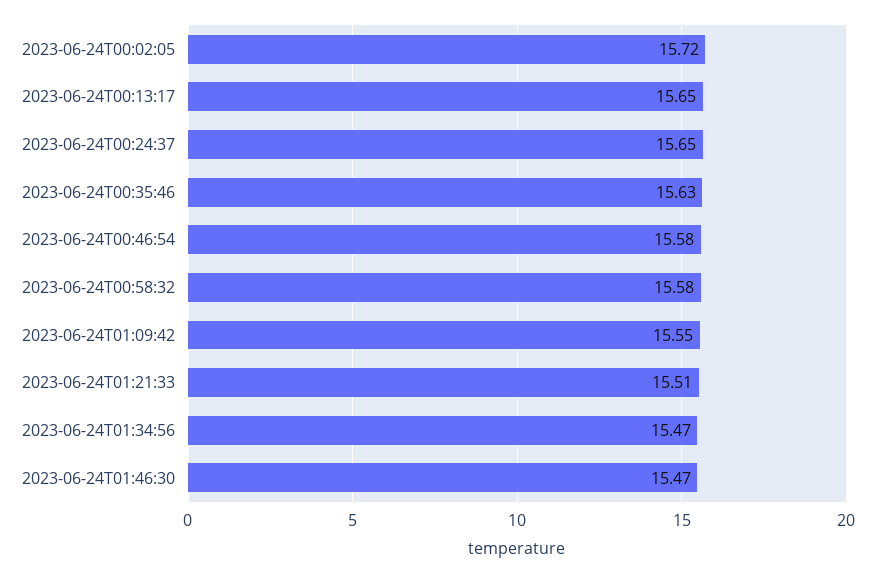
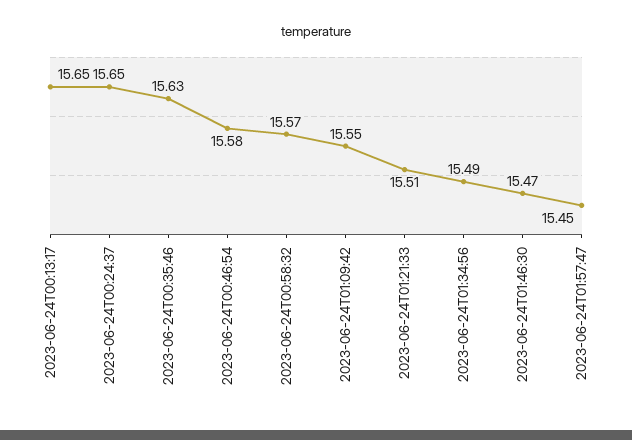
2023-06-24T00:02:05: 15.72 -> none
2023-06-24T00:58:32: 15.58 -> 15.57
2023-06-24T01:34:56: 15.47 -> 15.49
2023-06-24T01:57:47: none -> 15.45

